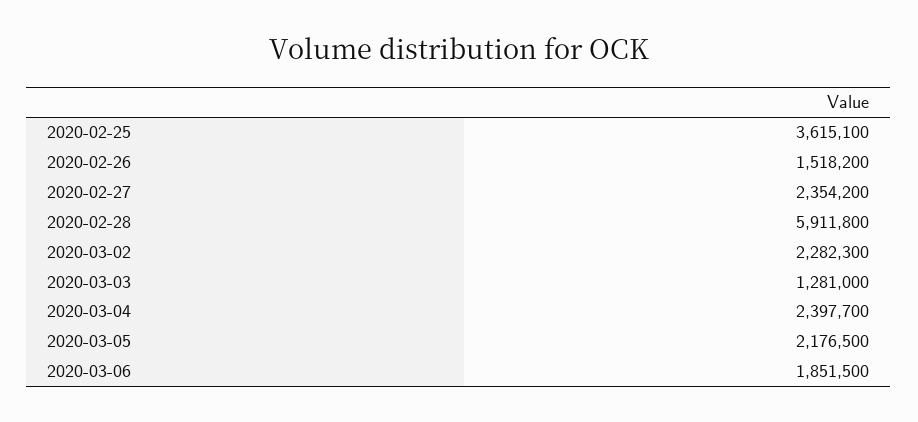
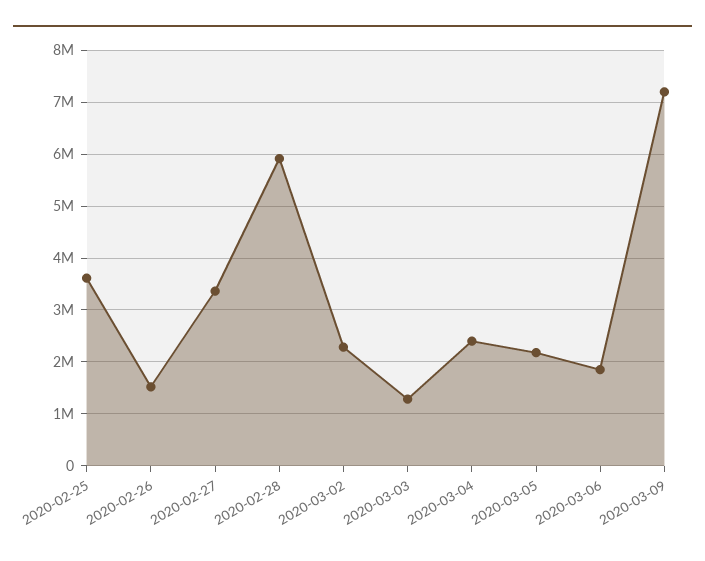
2020-02-27: 2354200 -> 3400000
2020-03-09: none -> 7200000

